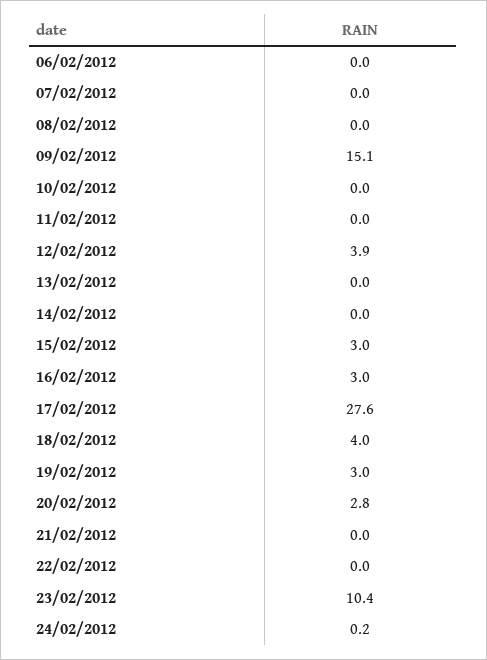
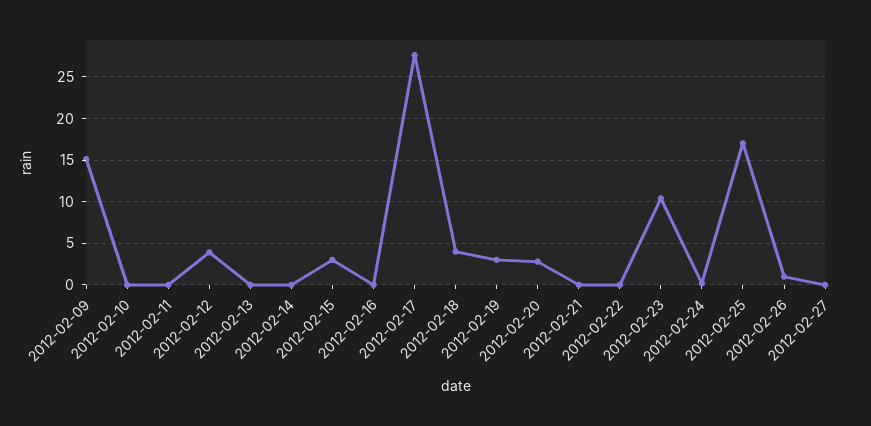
06/02/2012: 0 -> none
07/02/2012: 0 -> none
08/02/2012: 0 -> none
16/02/2012: 3 -> 0
2012-02-25: none -> 17
2012-02-26: none -> 1
2012-02-27: none -> 0

